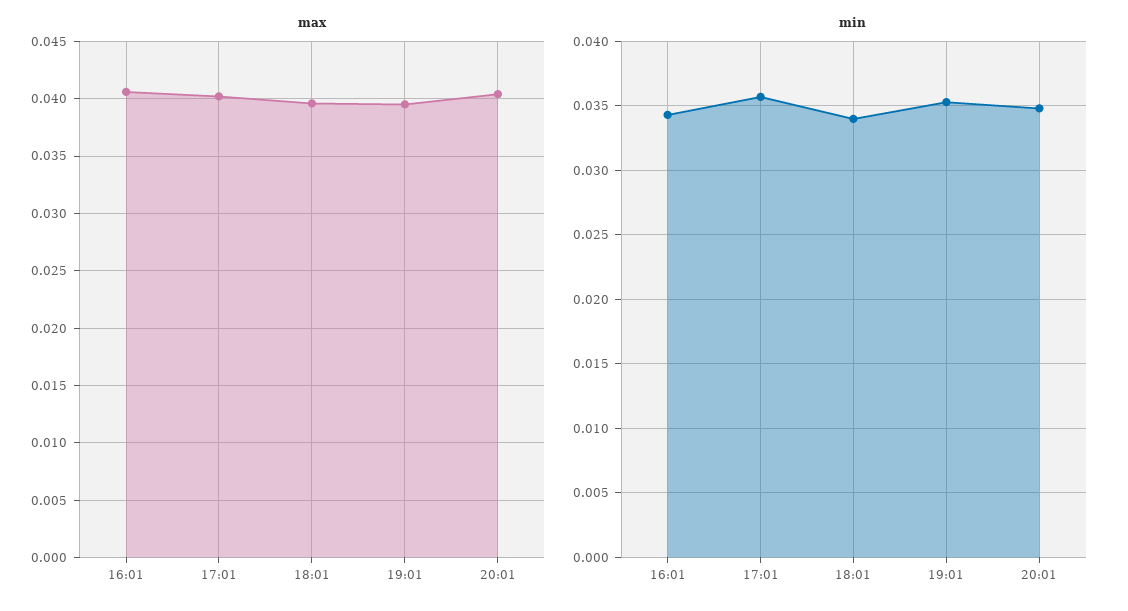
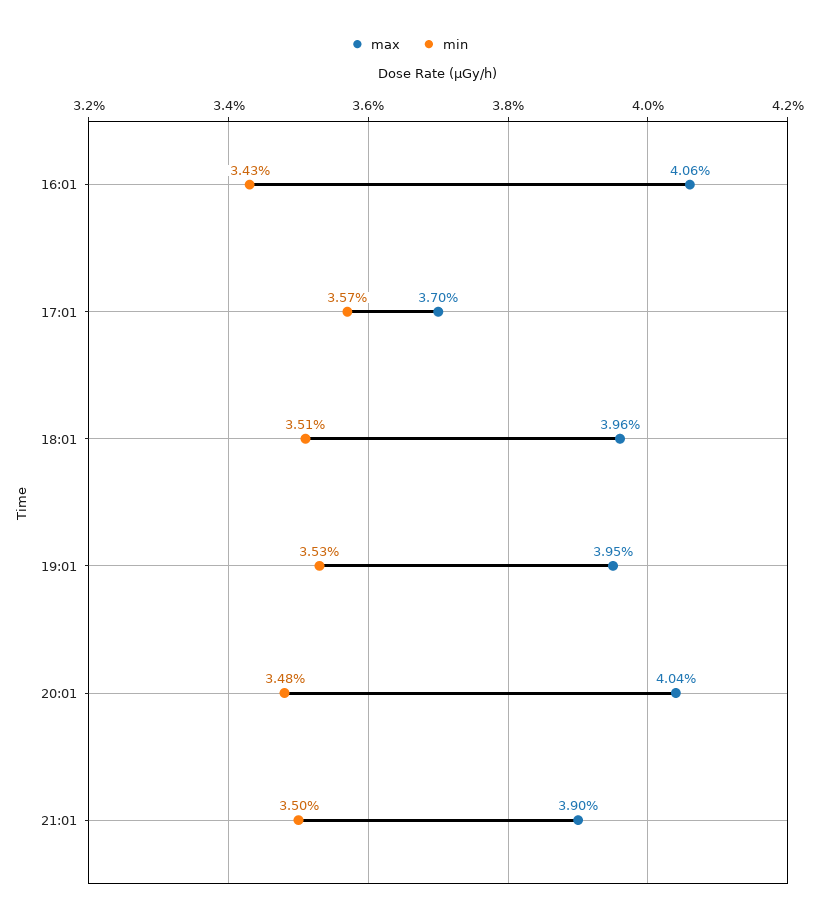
max, 17:01: 0.04 -> 0.037
min, 18:01: 0.034 -> 0.0351
max, 21:01: none -> 0.039
min, 21:01: none -> 0.035

